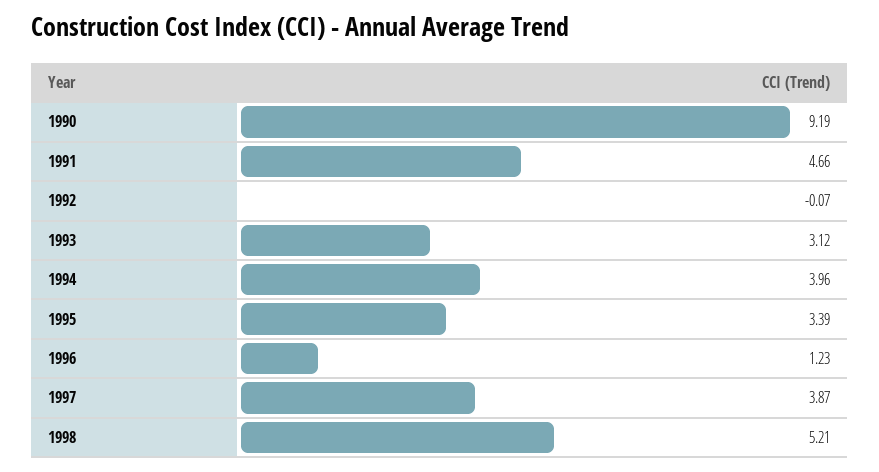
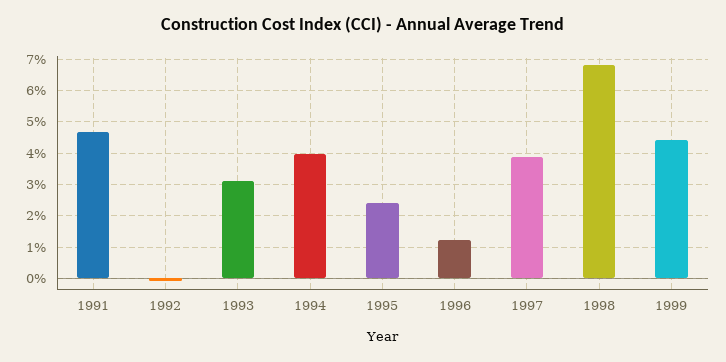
1990: 9.19 -> none
1995: 3.39 -> 2.4
1998: 5.21 -> 6.8
1999: none -> 4.4

